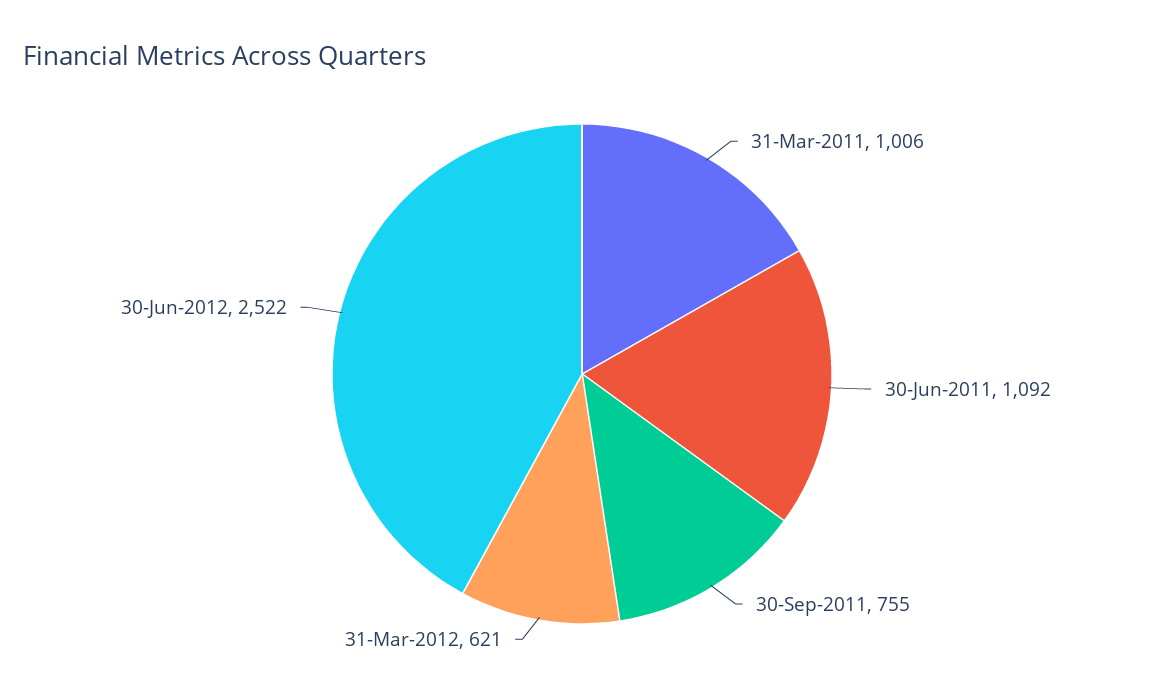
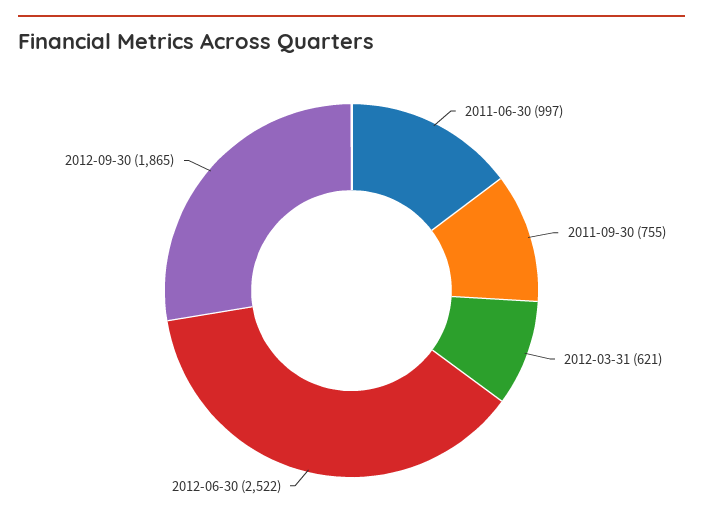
31-Mar-2011: 1006 -> none
30-Jun-2011: 1092 -> 997
2012-09-30: none -> 1865

